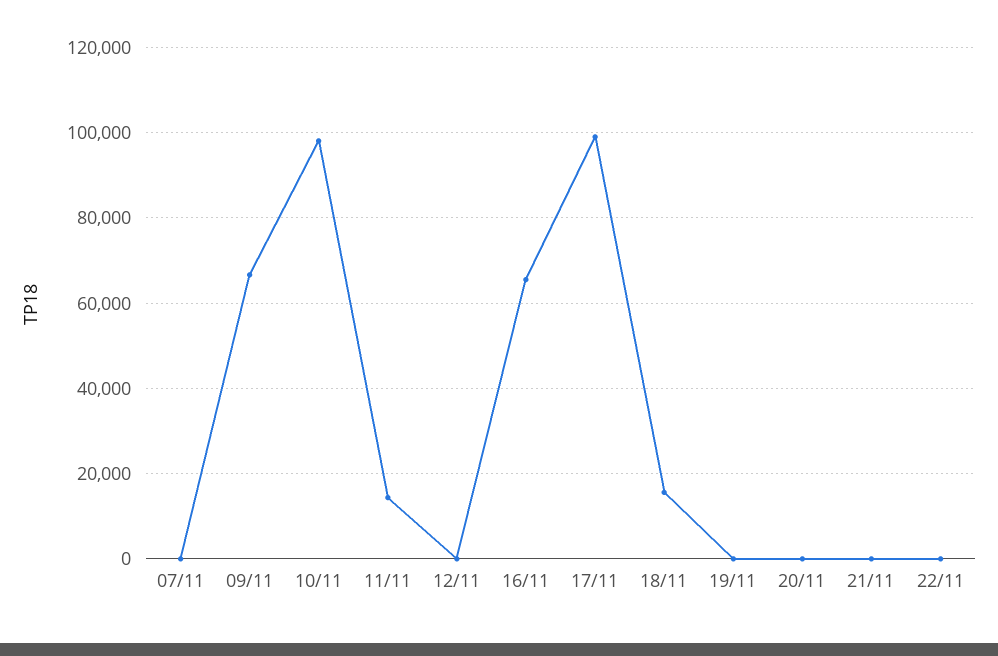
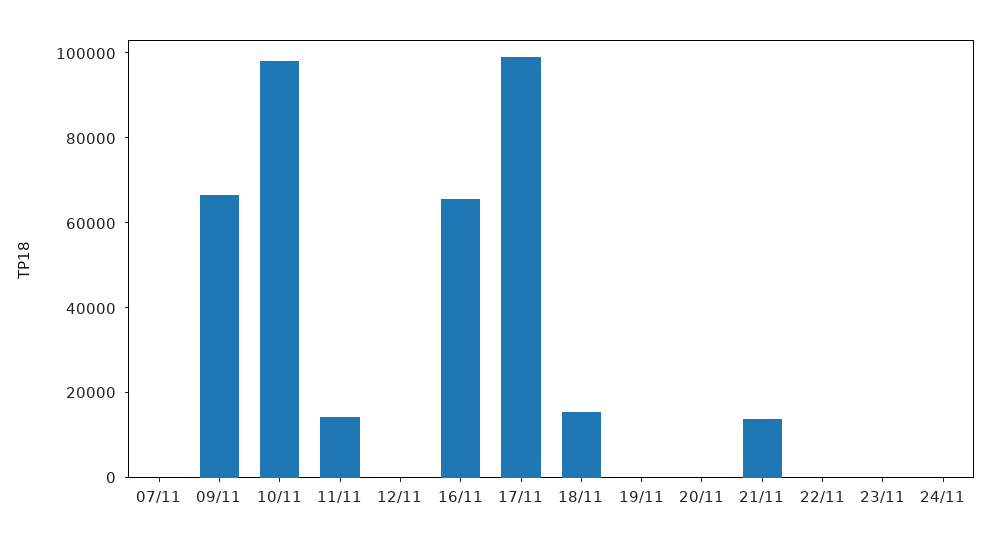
21/11: 0 -> 15000
23/11: none -> 0
24/11: none -> 0

